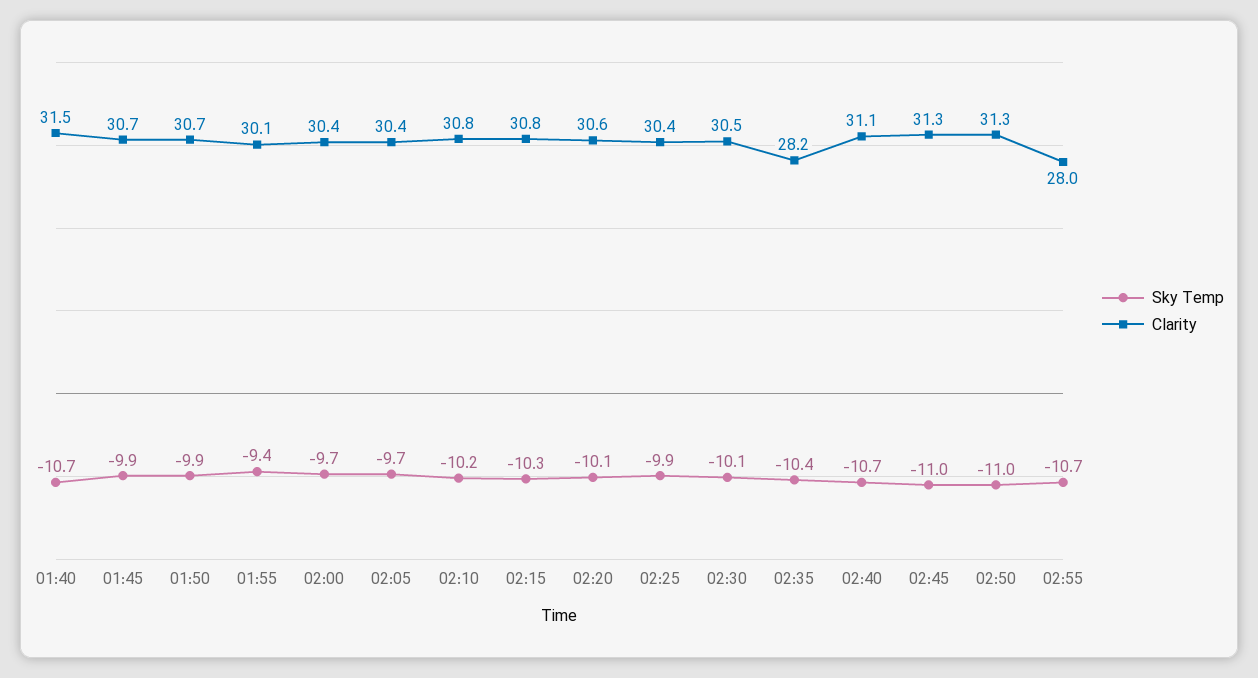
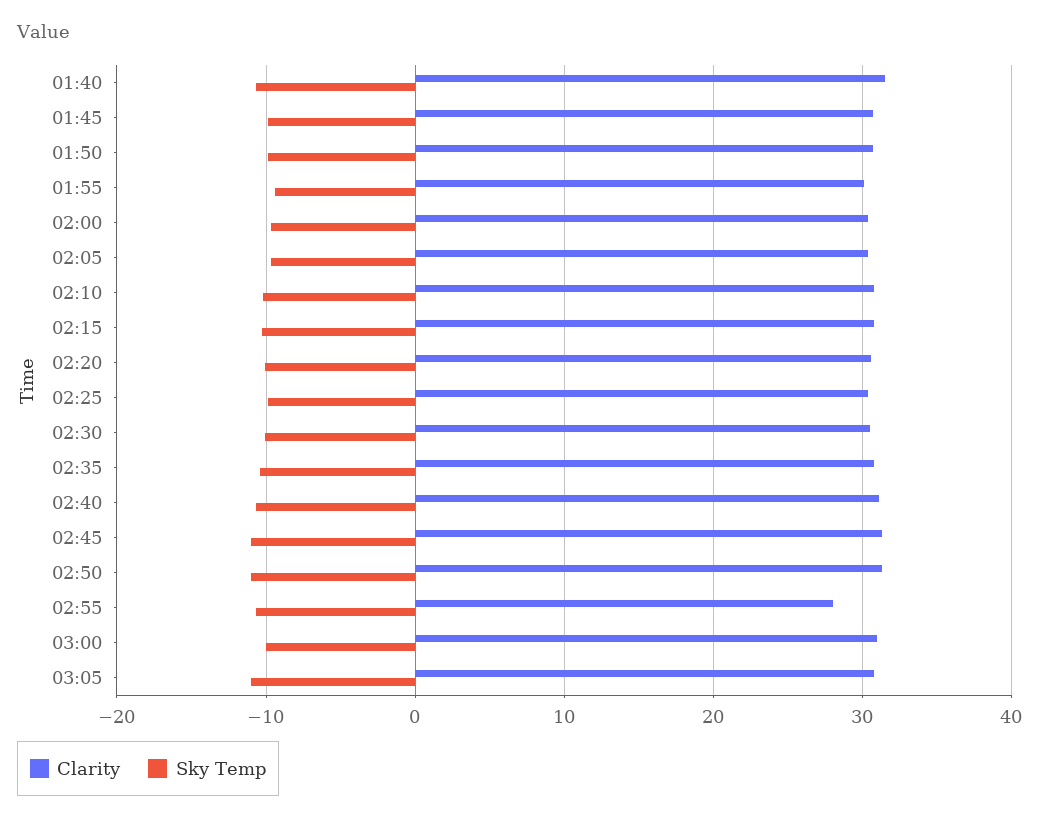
Clarity, 02:35: 28.2 -> 31
Clarity, 03:00: none -> 31
Sky Temp, 03:00: none -> -10
Clarity, 03:05: none -> 31
Sky Temp, 03:05: none -> -11

